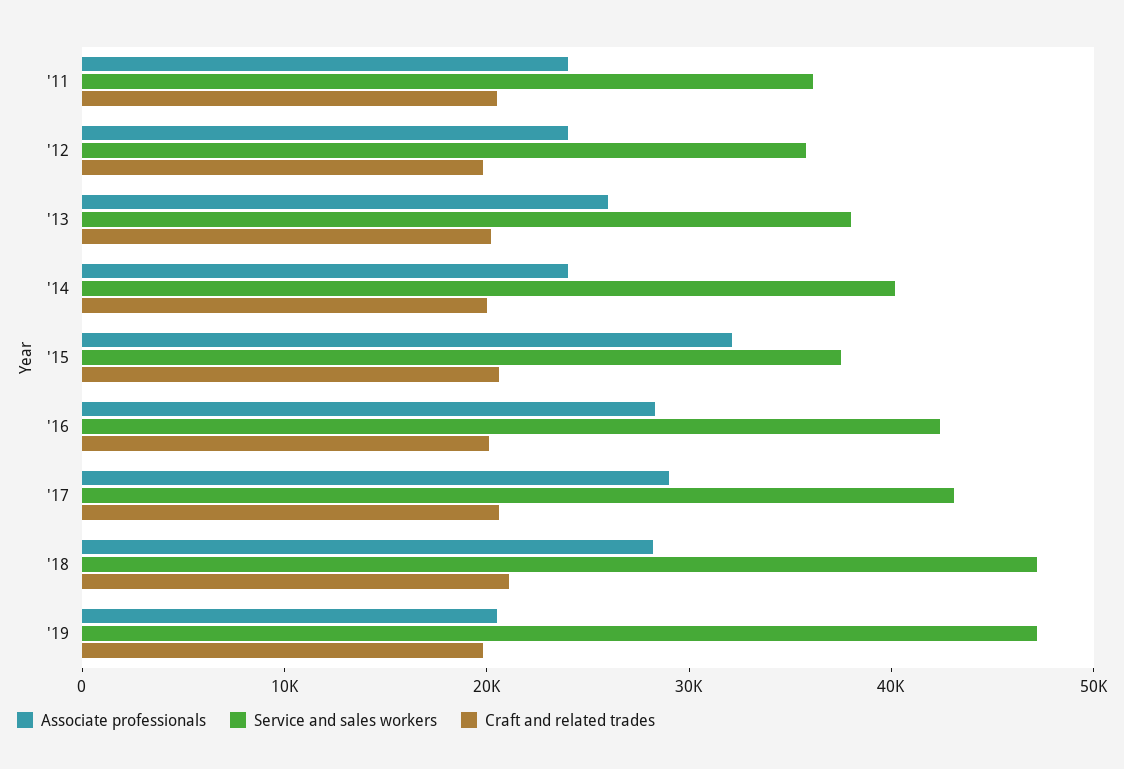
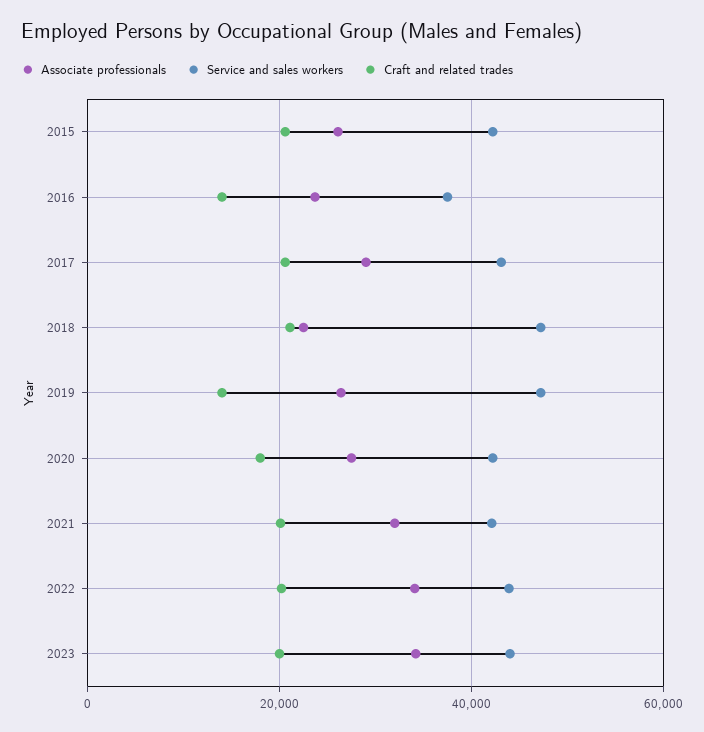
Associate professionals, '11: 24000 -> none
Service and sales workers, '11: 36000 -> none
Craft and related trades, '11: 20000 -> none
Associate professionals, '12: 24000 -> none
Service and sales workers, '12: 36000 -> none
Craft and related trades, '12: 20000 -> none
Associate professionals, '13: 26000 -> none
Service and sales workers, '13: 38000 -> none
Craft and related trades, '13: 20000 -> none
Associate professionals, '14: 24000 -> none
Service and sales workers, '14: 40000 -> none
Craft and related trades, '14: 20000 -> none
Associate professionals, '15: 32000 -> 26000
Service and sales workers, '15: 38000 -> 42000
Associate professionals, '16: 28000 -> 24000
Service and sales workers, '16: 42000 -> 38000
Craft and related trades, '16: 20000 -> 14000
Associate professionals, '18: 28000 -> 22000
Associate professionals, '19: 20000 -> 26000
Craft and related trades, '19: 20000 -> 14000
Associate professionals, 2020: none -> 28000
Service and sales workers, 2020: none -> 42000
Craft and related trades, 2020: none -> 18000
Associate professionals, 2021: none -> 32000
Service and sales workers, 2021: none -> 42000
Craft and related trades, 2021: none -> 20000
Associate professionals, 2022: none -> 34000
Service and sales workers, 2022: none -> 44000
Craft and related trades, 2022: none -> 20000
Associate professionals, 2023: none -> 34000
Service and sales workers, 2023: none -> 44000
Craft and related trades, 2023: none -> 20000

